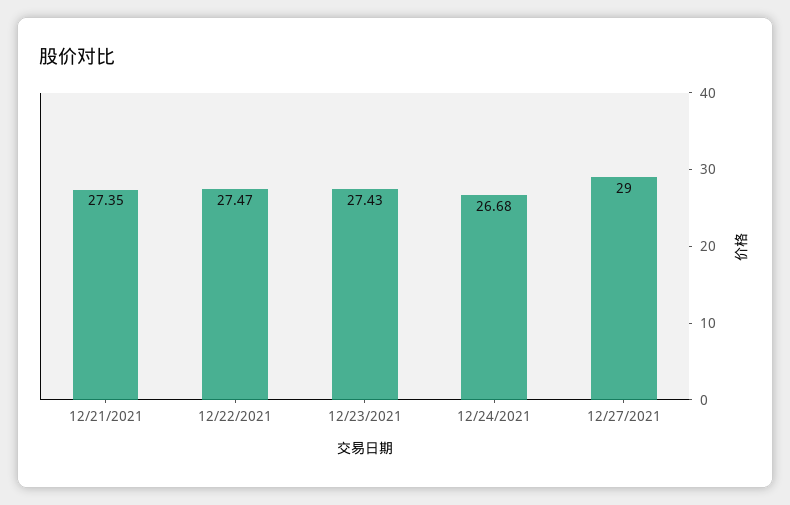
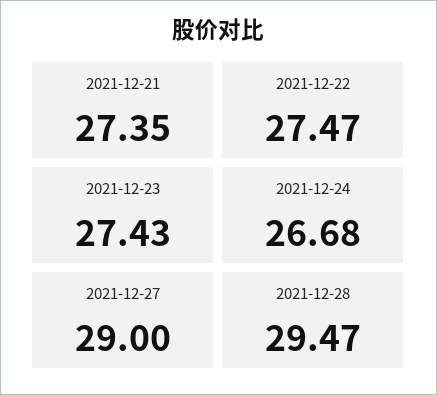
2021-12-28: none -> 29.47

